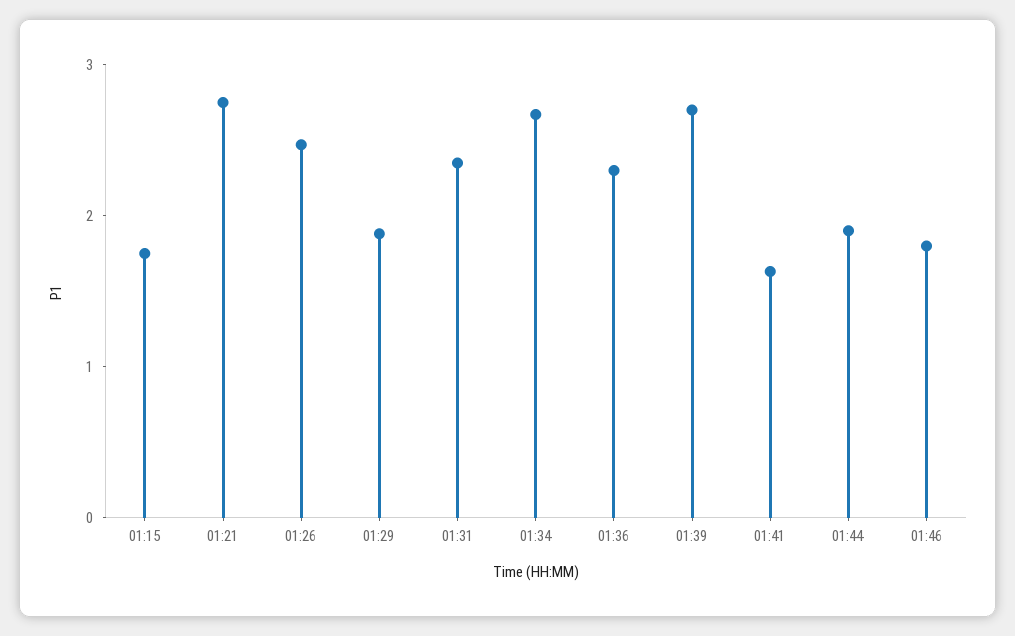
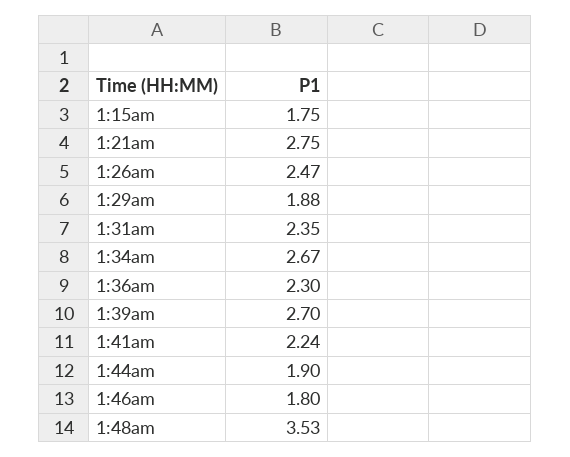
01:41: 1.6 -> 2.24
1:48am: none -> 3.53

